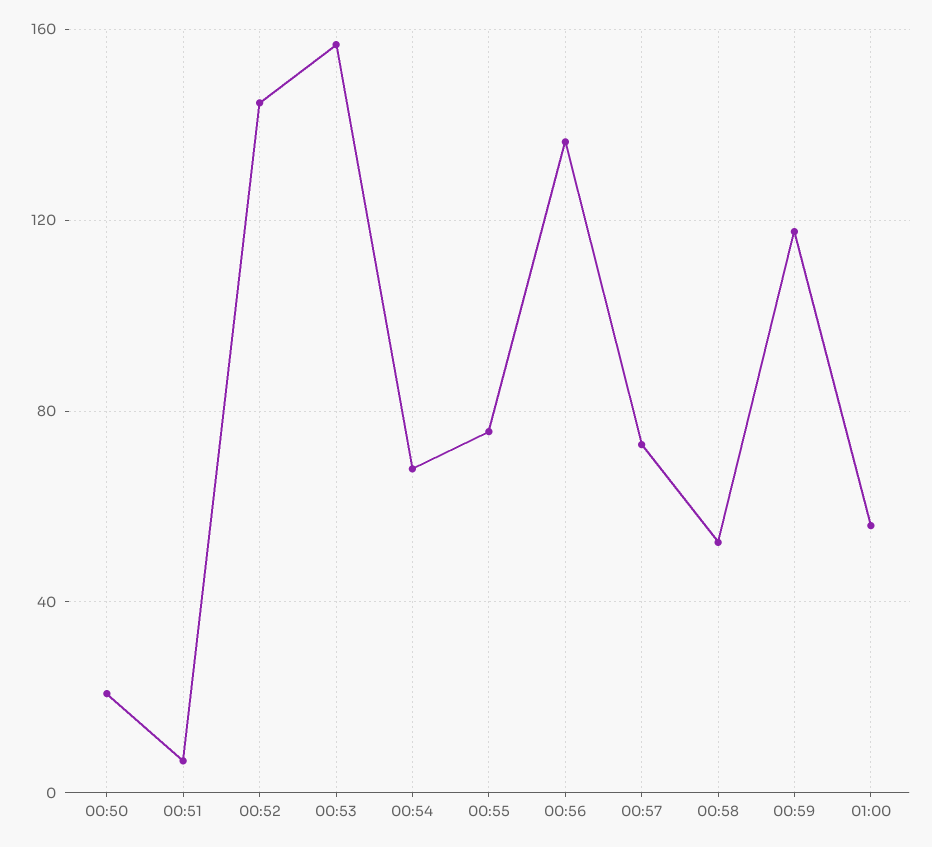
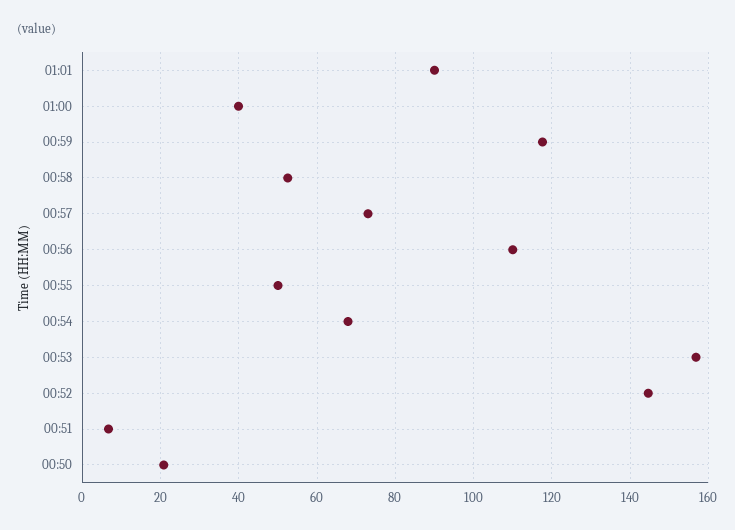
00:55: 75 -> 50
00:56: 135 -> 110
01:00: 55 -> 40
01:01: none -> 90

